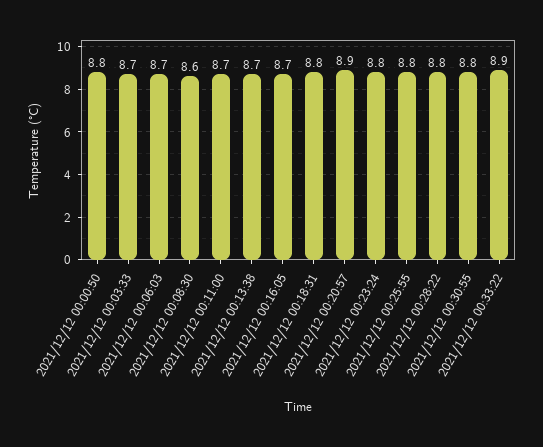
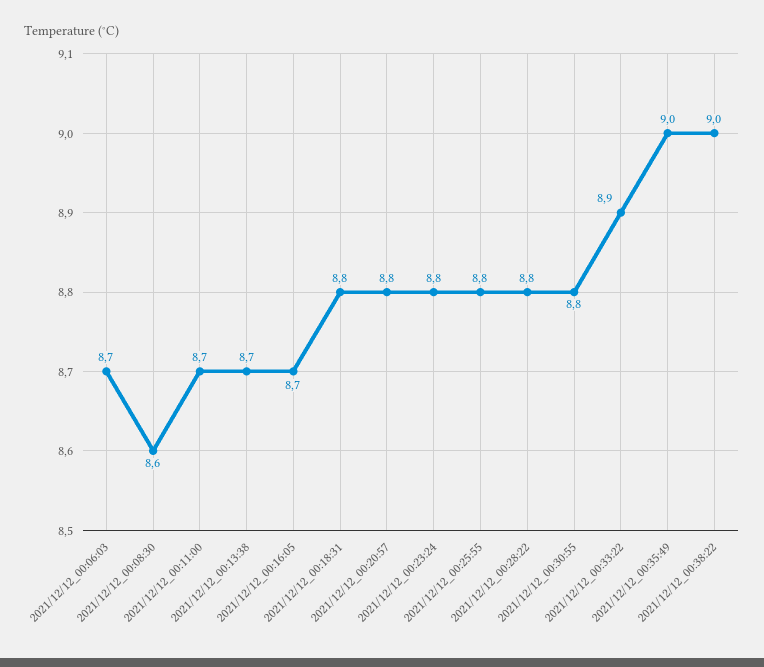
2021/12/12 00:00:50: 8.8 -> none
2021/12/12 00:03:33: 8.7 -> none
2021/12/12 00:20:57: 8.9 -> 8.8
2021/12/12_00:35:49: none -> 9
2021/12/12_00:38:22: none -> 9

